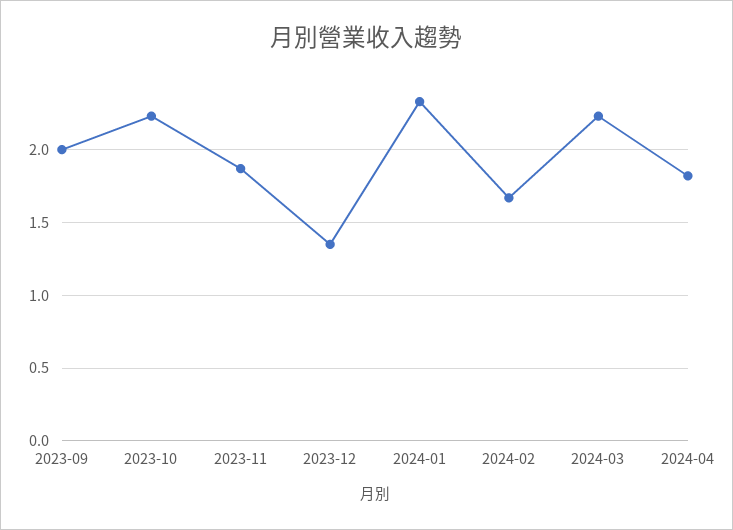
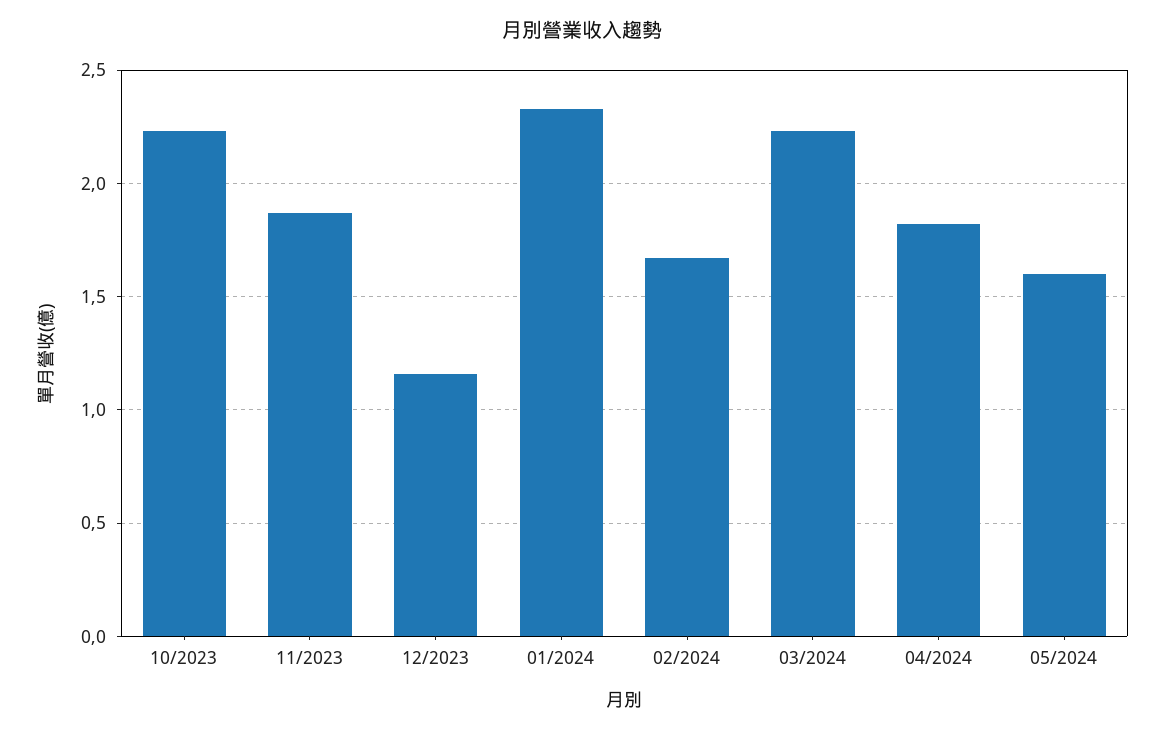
2023-09: 2 -> none
2023-12: 1.35 -> 1.15
05/2024: none -> 1.6

